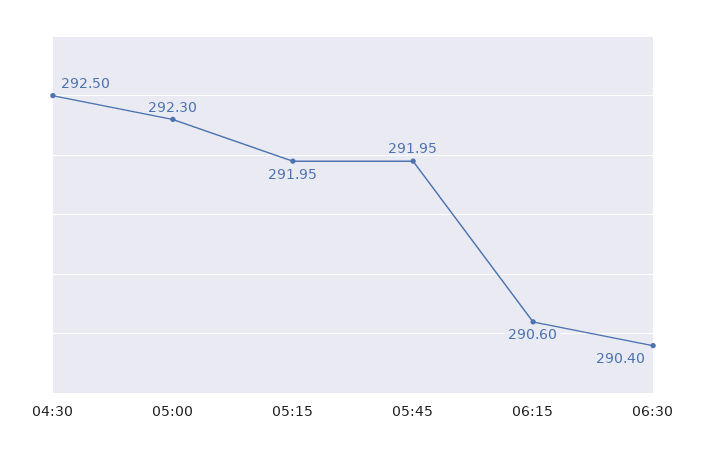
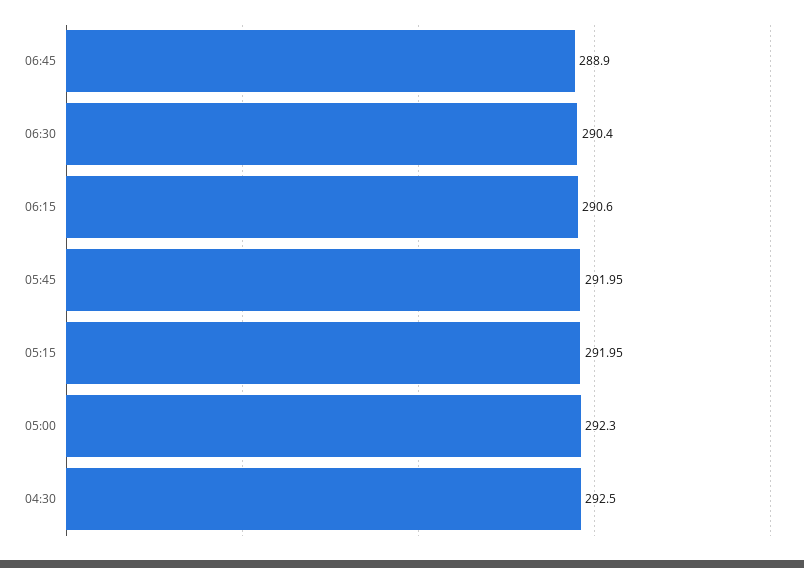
06:45: none -> 288.9

